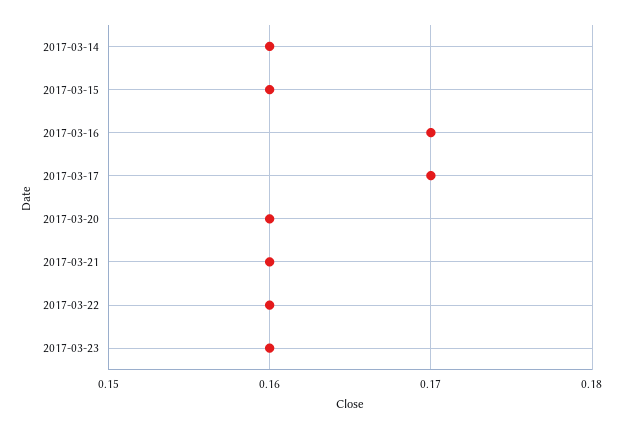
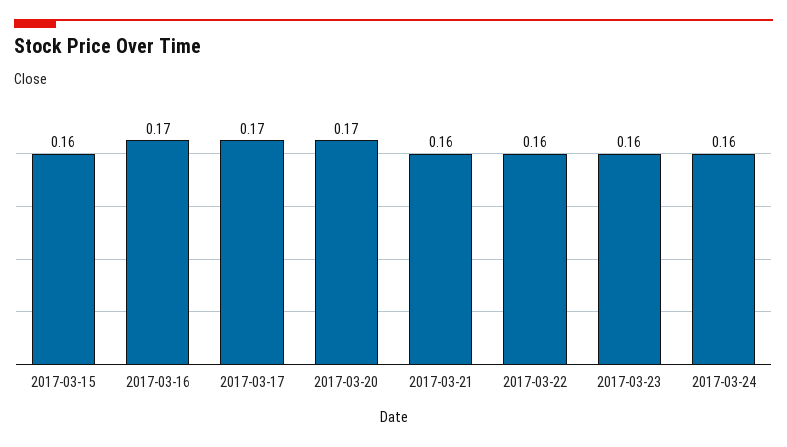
2017-03-14: 0.16 -> none
2017-03-20: 0.16 -> 0.17
2017-03-24: none -> 0.16

